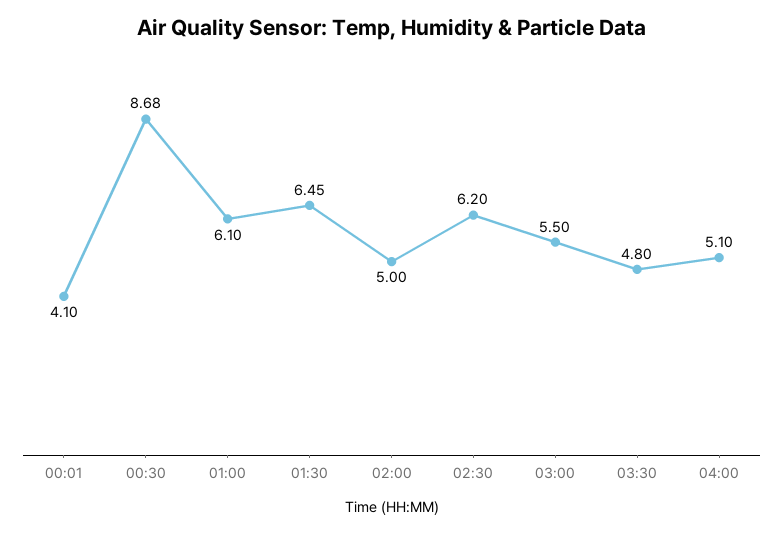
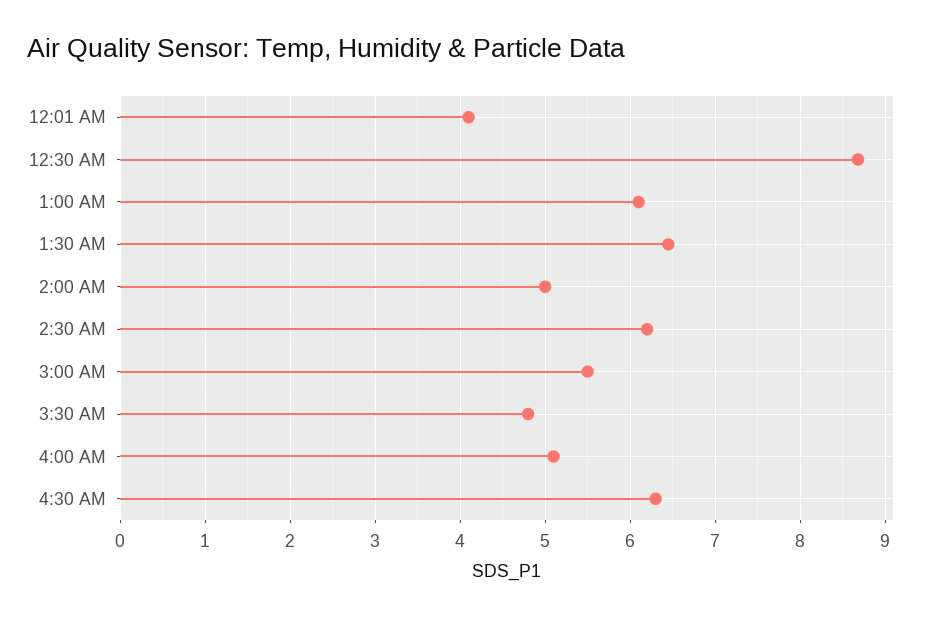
4:30 AM: none -> 6.3

